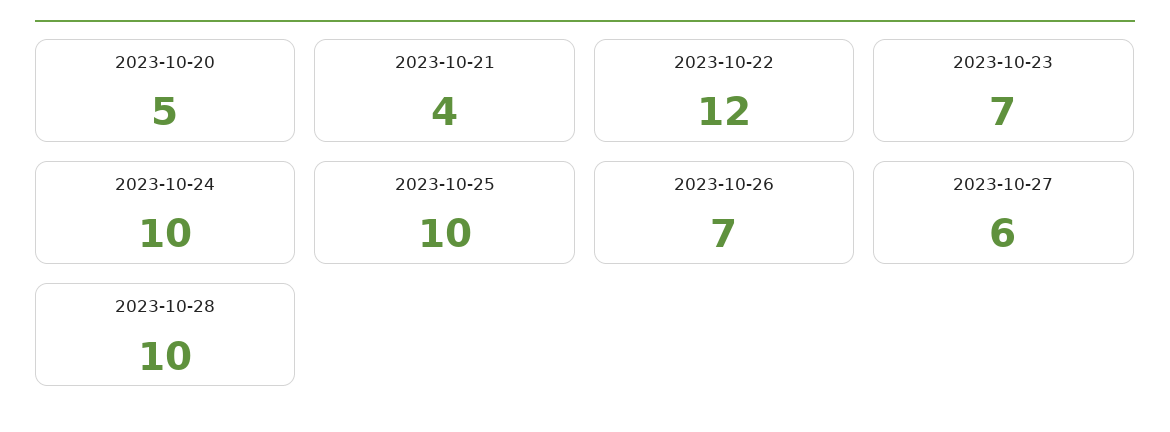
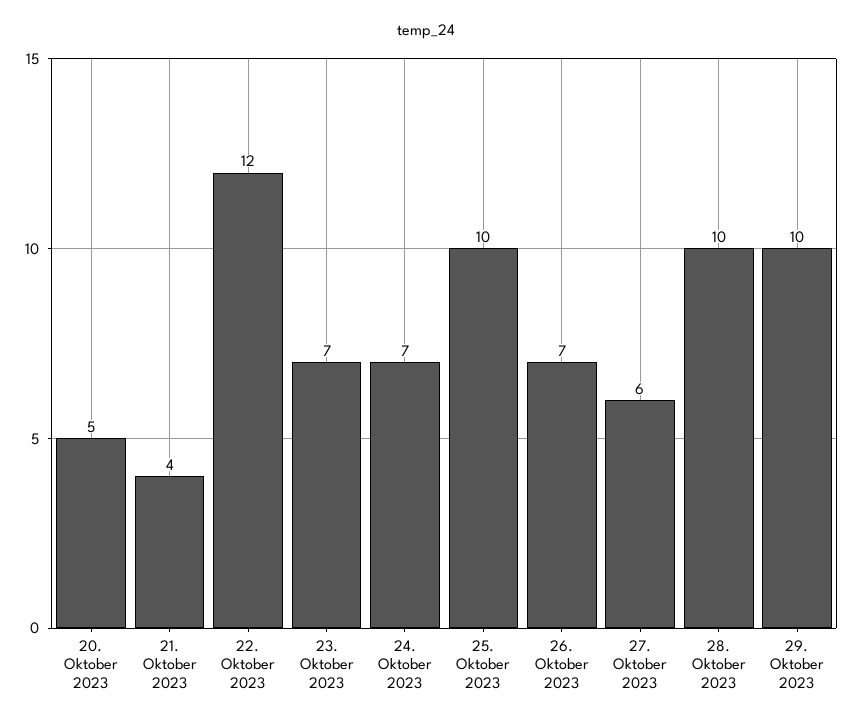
2023-10-24: 10 -> 7
29. Oktober 2023: none -> 10

